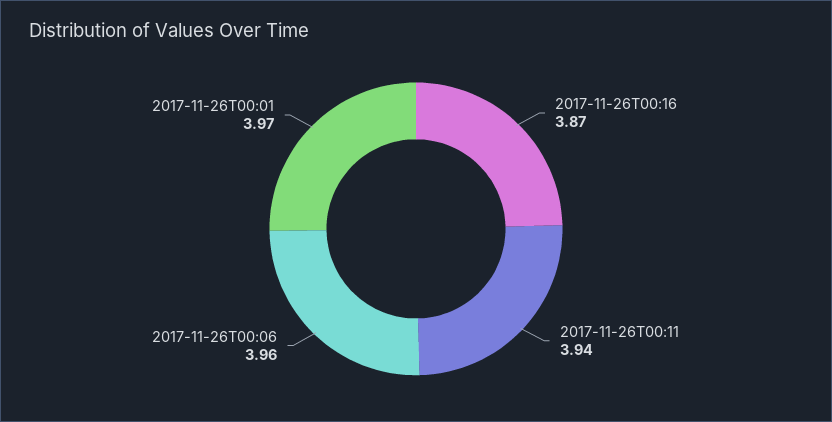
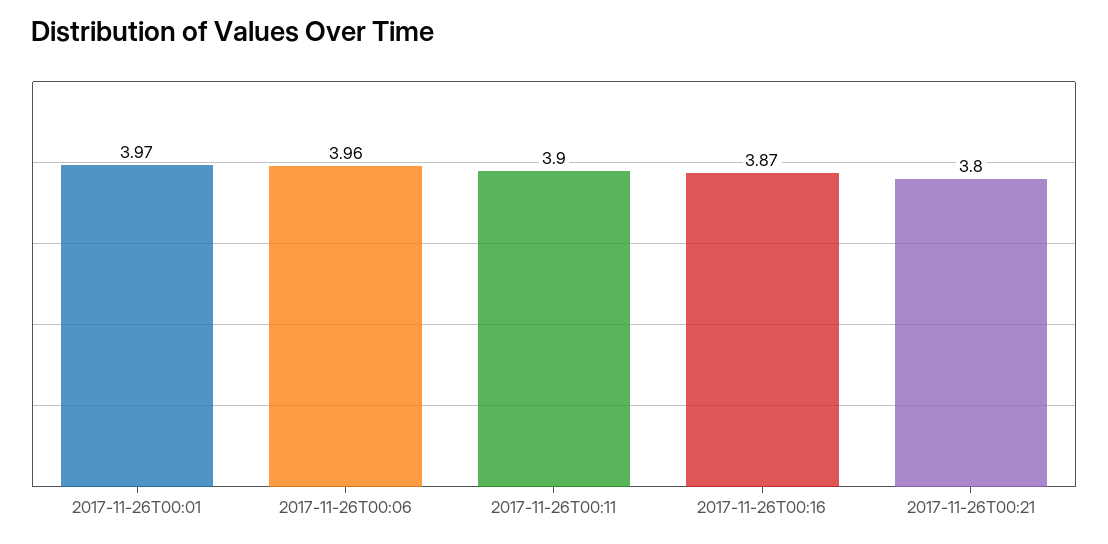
2017-11-26T00:11: 3.94 -> 3.9
2017-11-26T00:21: none -> 3.8

